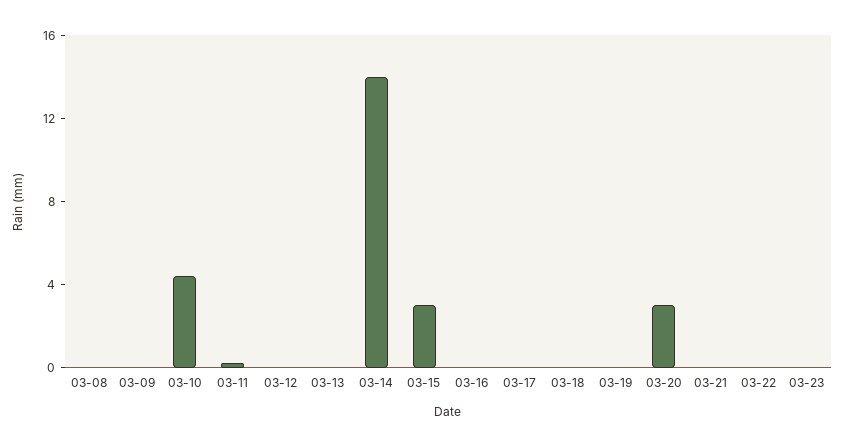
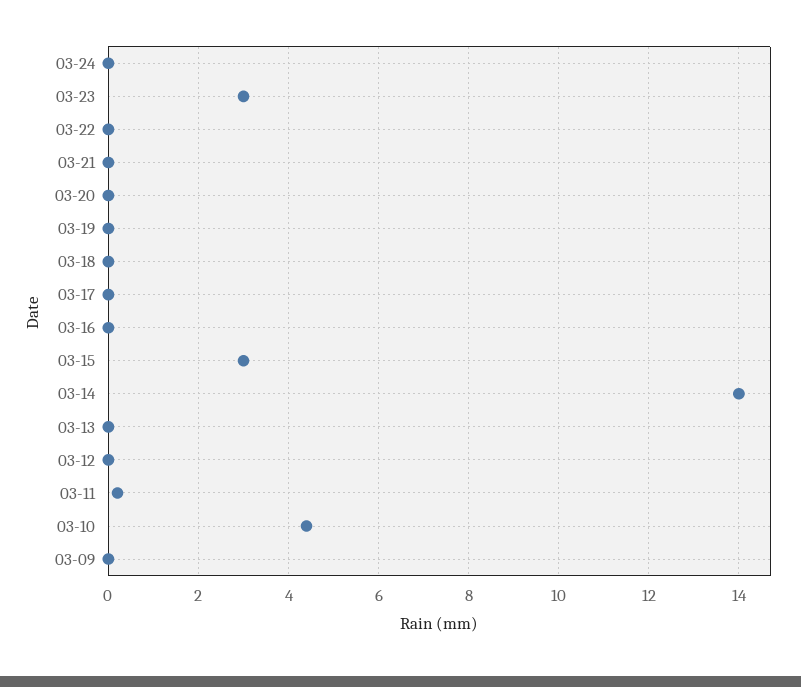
03-08: 0 -> none
03-20: 3 -> 0
03-23: 0 -> 3
03-24: none -> 0

